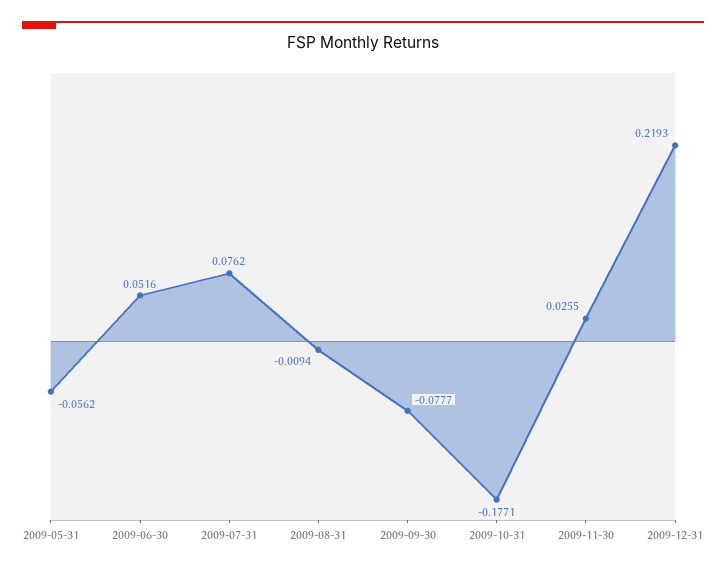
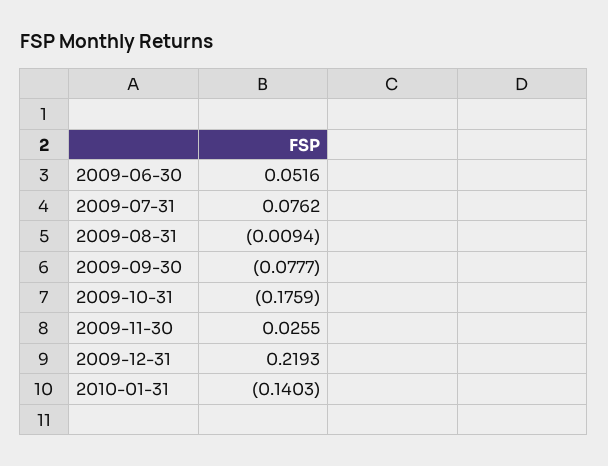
2009-05-31: -0.0562 -> none
2009-10-31: -0.1771 -> -0.1759
2010-01-31: none -> -0.1403

